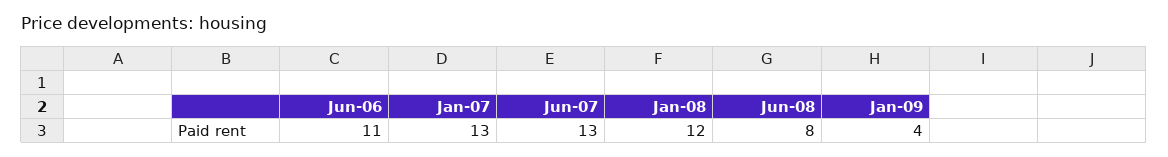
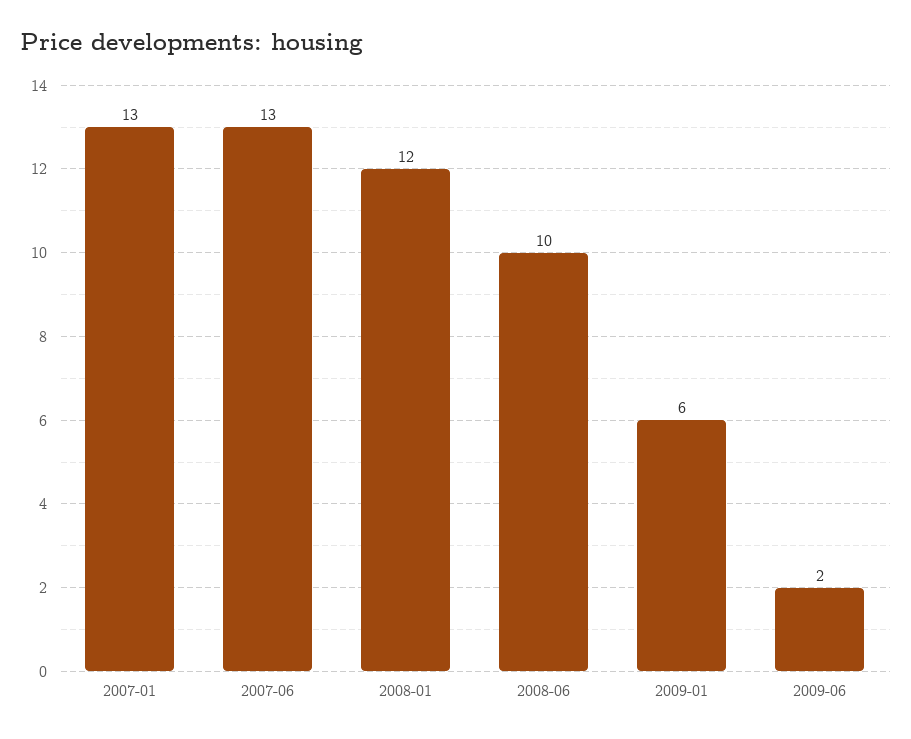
Jun-06: 11 -> none
Jun-08: 8 -> 10
Jan-09: 4 -> 6
2009-06: none -> 2

